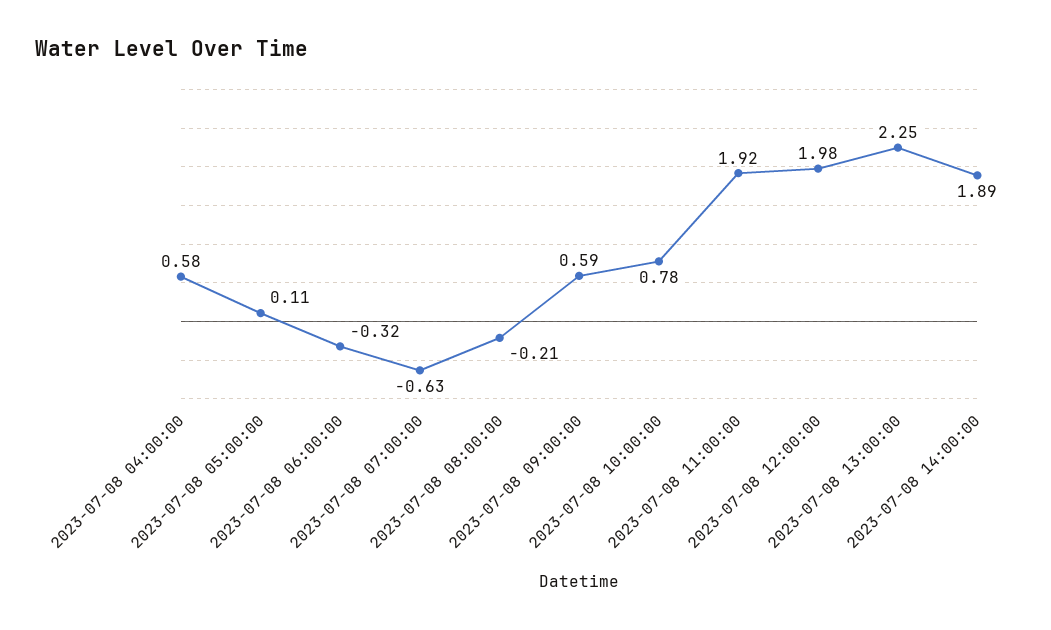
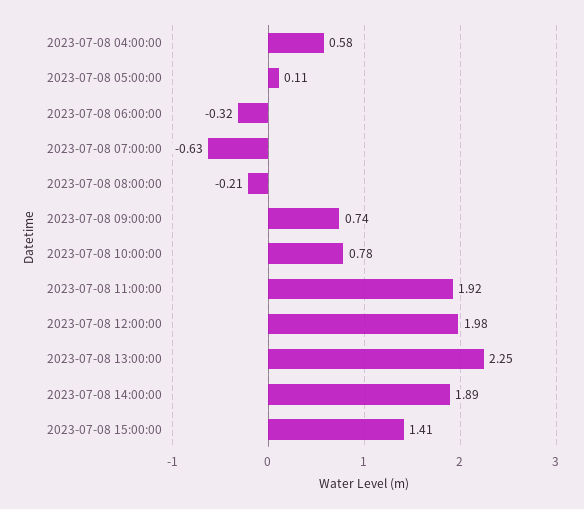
2023-07-08 09:00:00: 0.59 -> 0.74
2023-07-08 15:00:00: none -> 1.41

